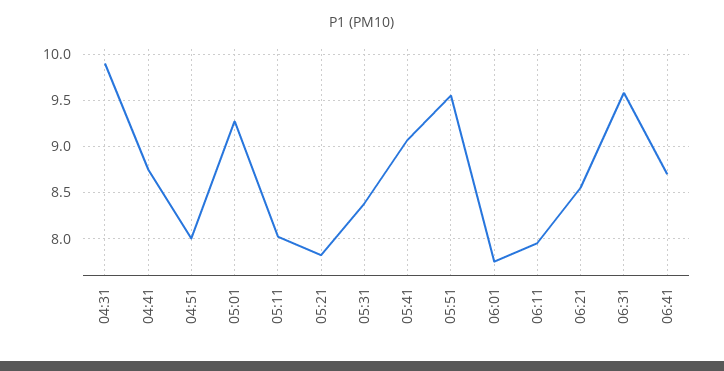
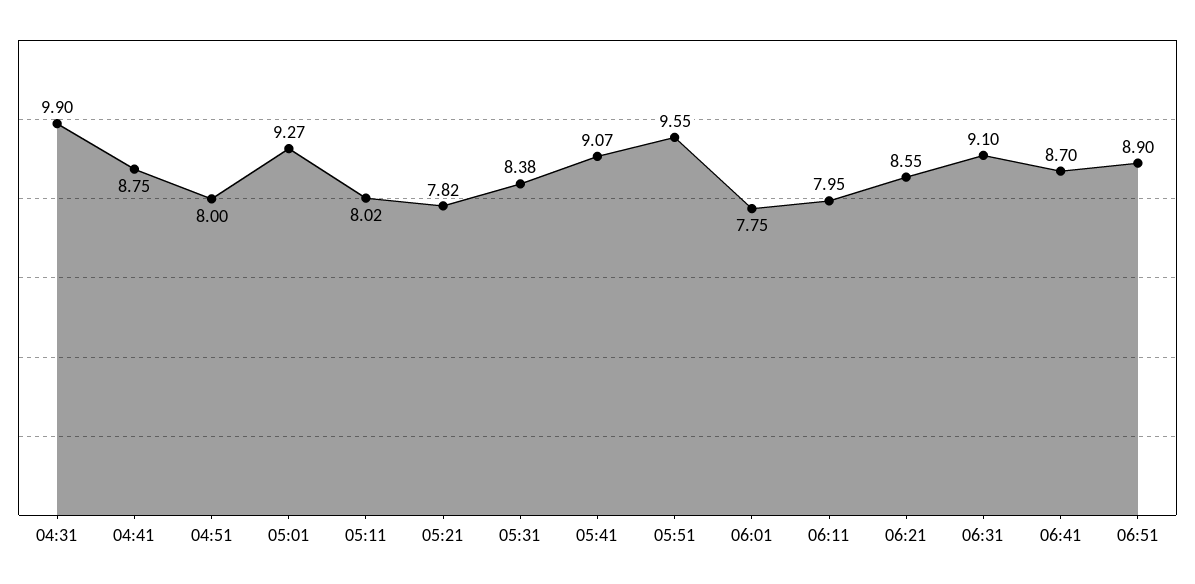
06:31: 9.6 -> 9.1
06:51: none -> 8.9

